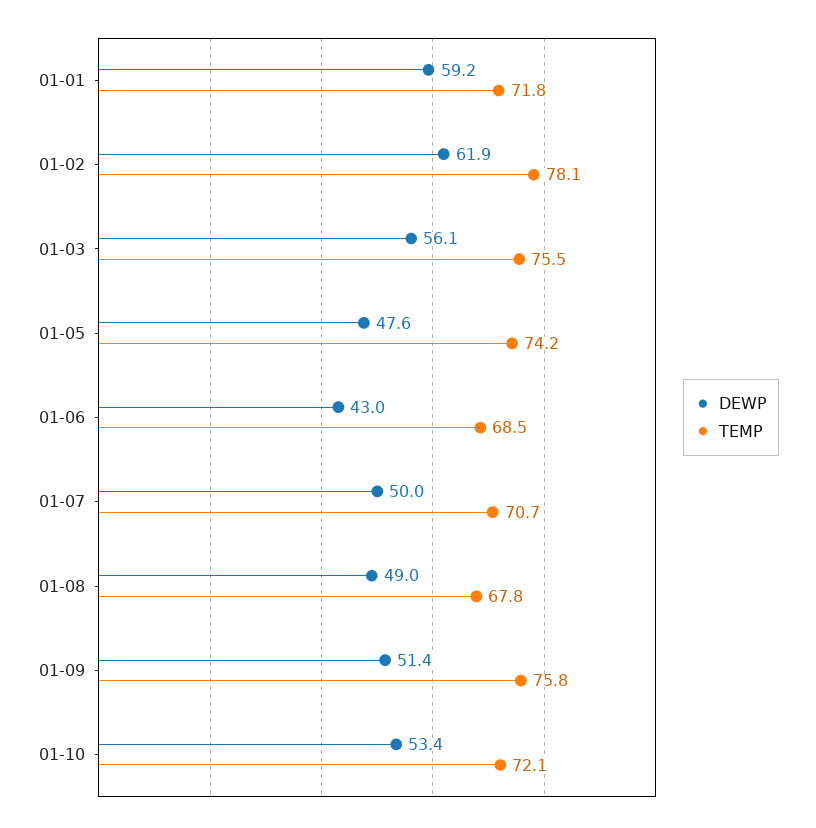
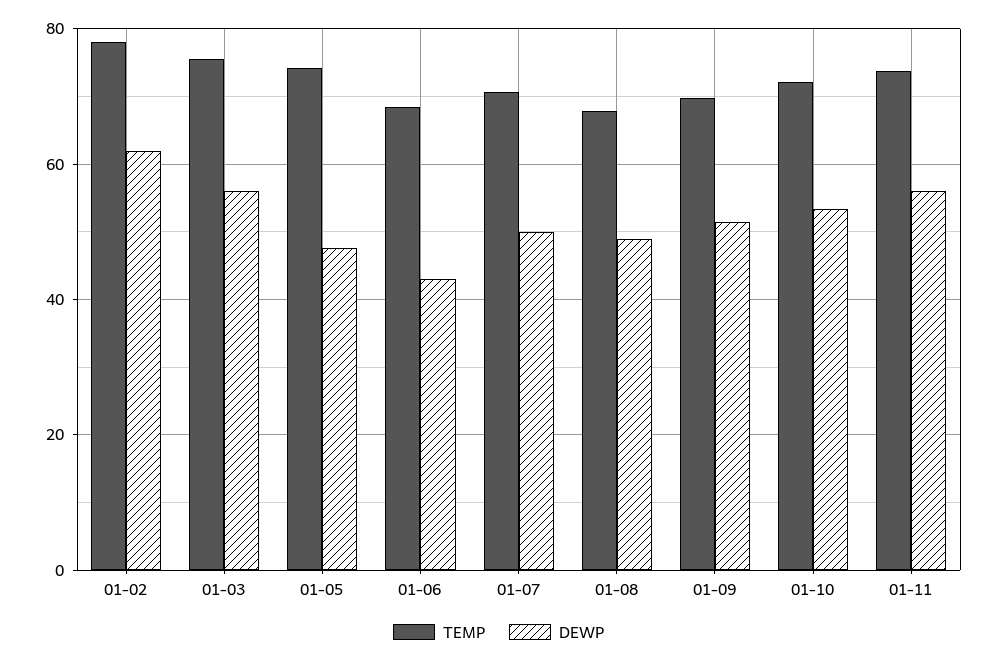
DEWP, 01-01: 59.2 -> none
TEMP, 01-01: 71.8 -> none
TEMP, 01-09: 75.8 -> 70
TEMP, 01-11: none -> 74
DEWP, 01-11: none -> 56

